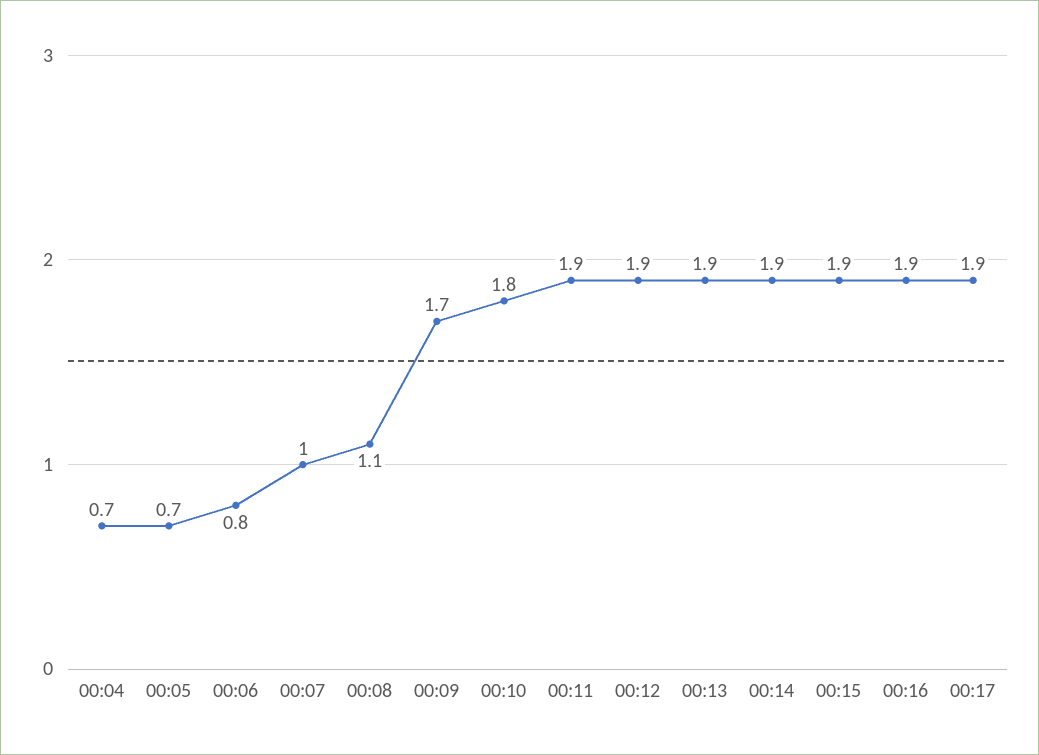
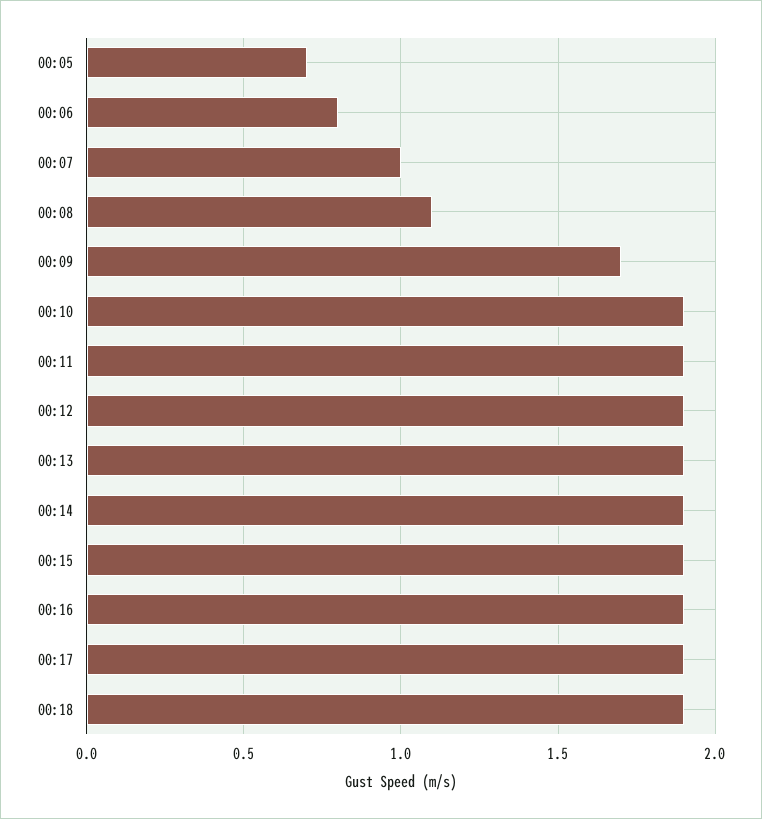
00:04: 0.7 -> none
00:10: 1.8 -> 1.9
00:18: none -> 1.9

